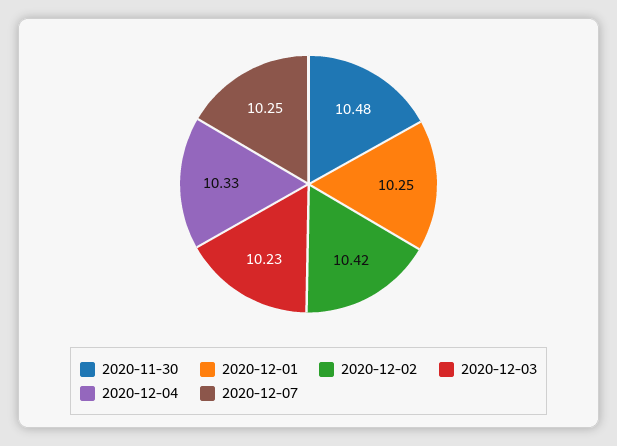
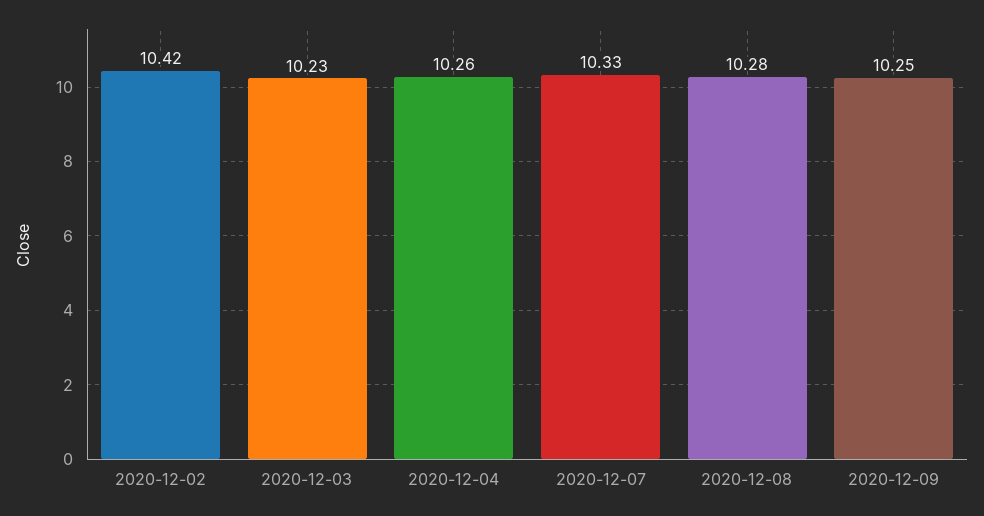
2020-11-30: 10.48 -> none
2020-12-01: 10.25 -> none
2020-12-04: 10.33 -> 10.26
2020-12-07: 10.25 -> 10.33
2020-12-08: none -> 10.28
2020-12-09: none -> 10.25

